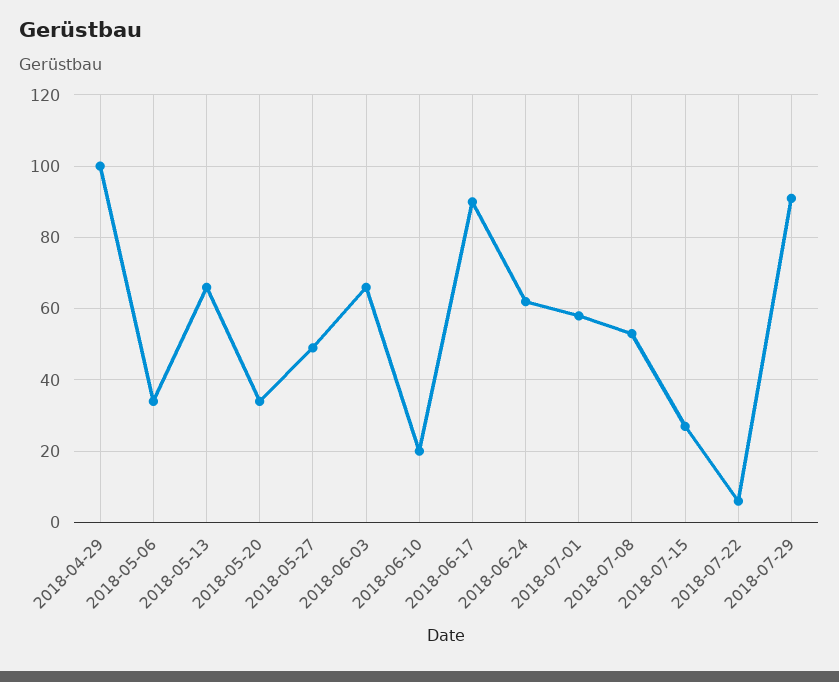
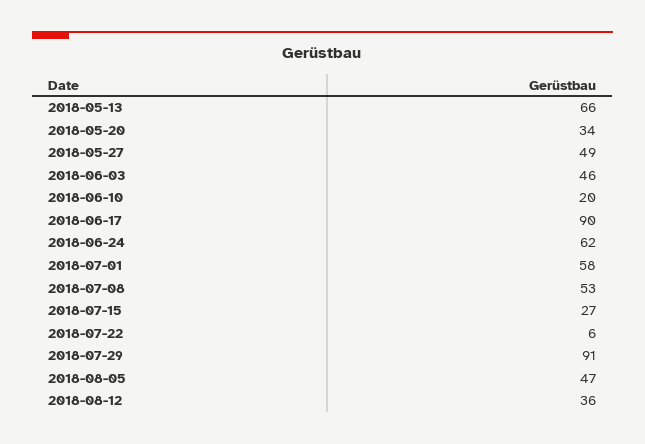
2018-04-29: 100 -> none
2018-05-06: 35 -> none
2018-06-03: 65 -> 46
2018-08-05: none -> 47
2018-08-12: none -> 36

